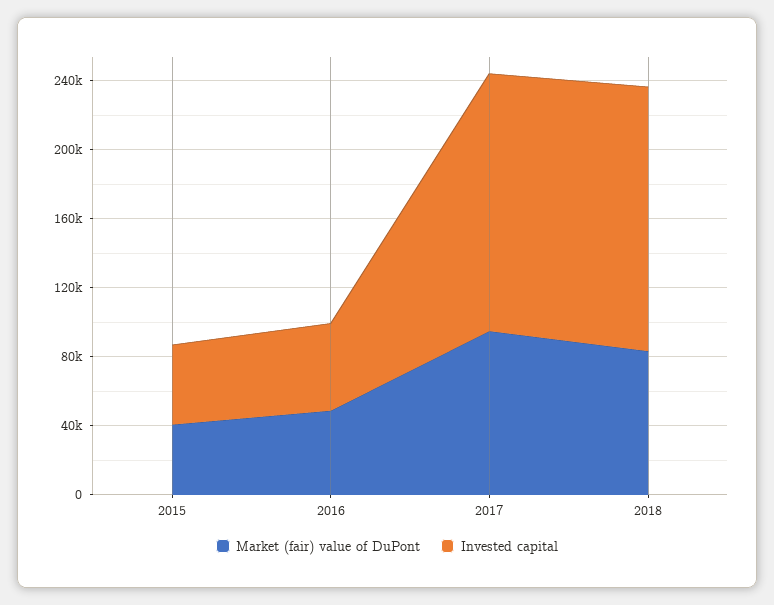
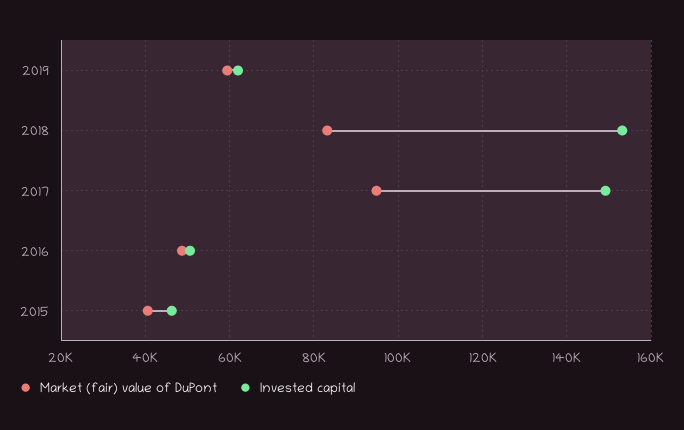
Market (fair) value of DuPont, 2019: none -> 60000
Invested capital, 2019: none -> 62000

